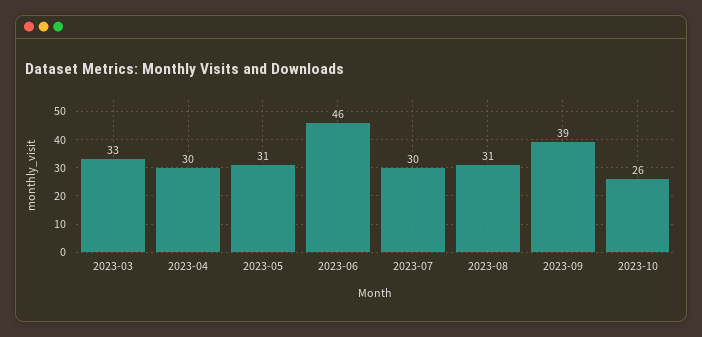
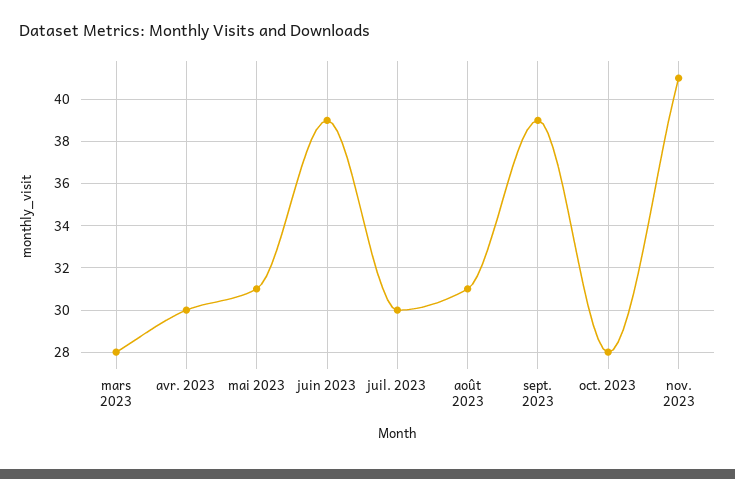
2023-03: 33 -> 28
2023-06: 46 -> 39
2023-10: 26 -> 28
nov. 2023: none -> 41

